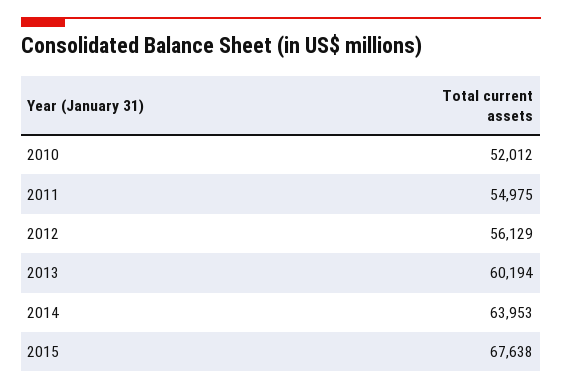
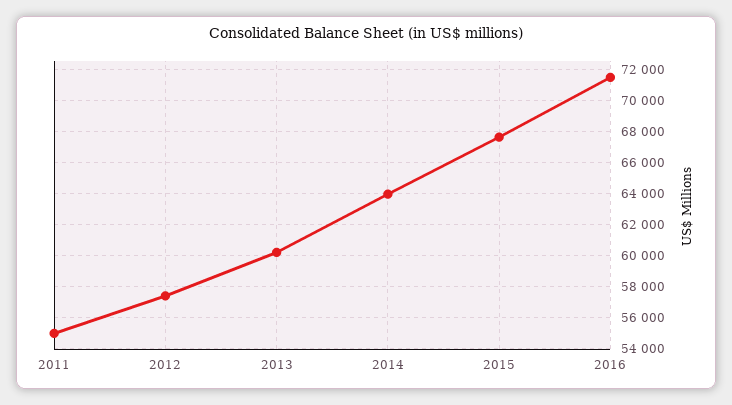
2010: 52012 -> none
2012: 56129 -> 57500
2016: none -> 71500

